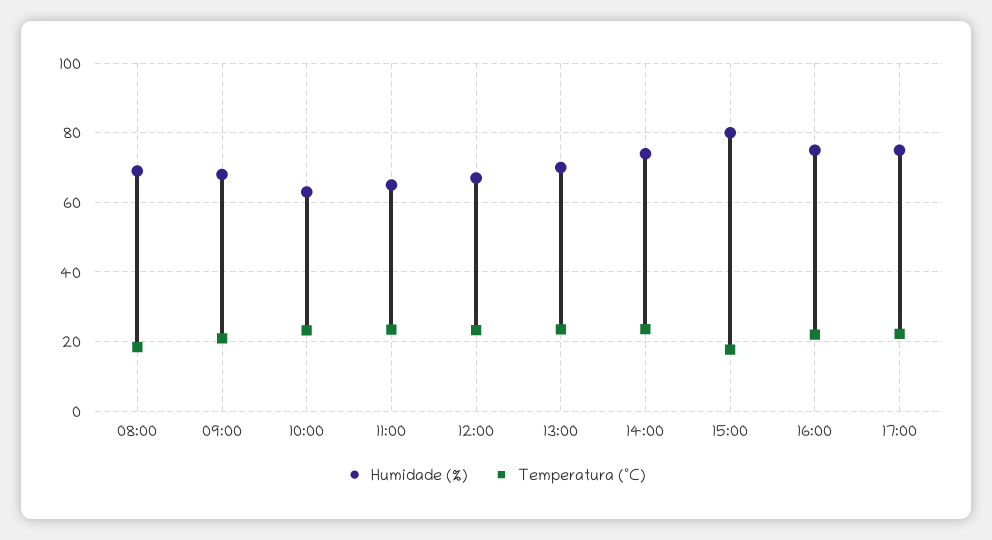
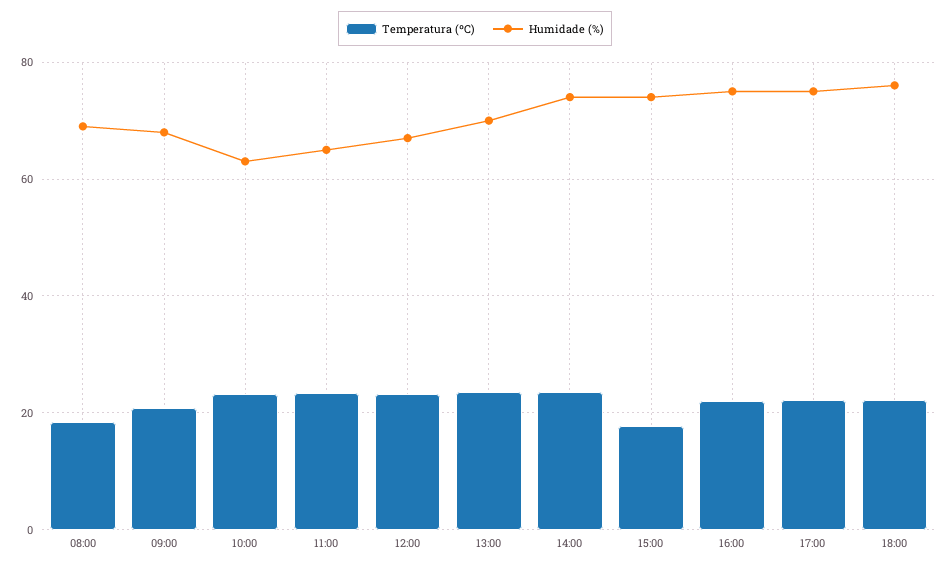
Humidade (%), 15:00: 80 -> 74
Temperatura (ºC), 18:00: none -> 22
Humidade (%), 18:00: none -> 76

